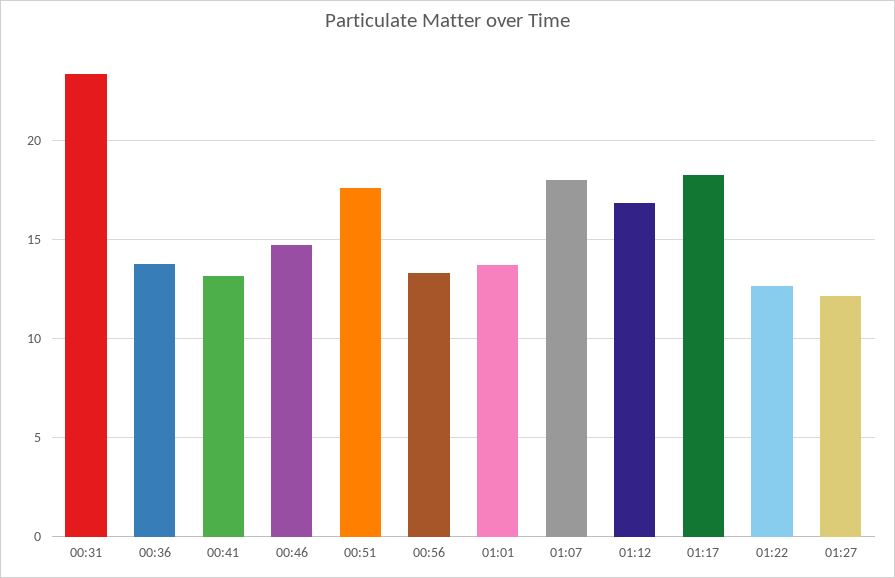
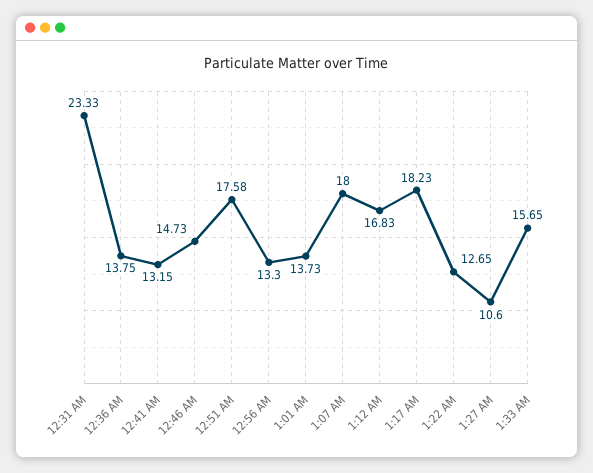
01:27: 12 -> 10.6
1:33 AM: none -> 15.65

